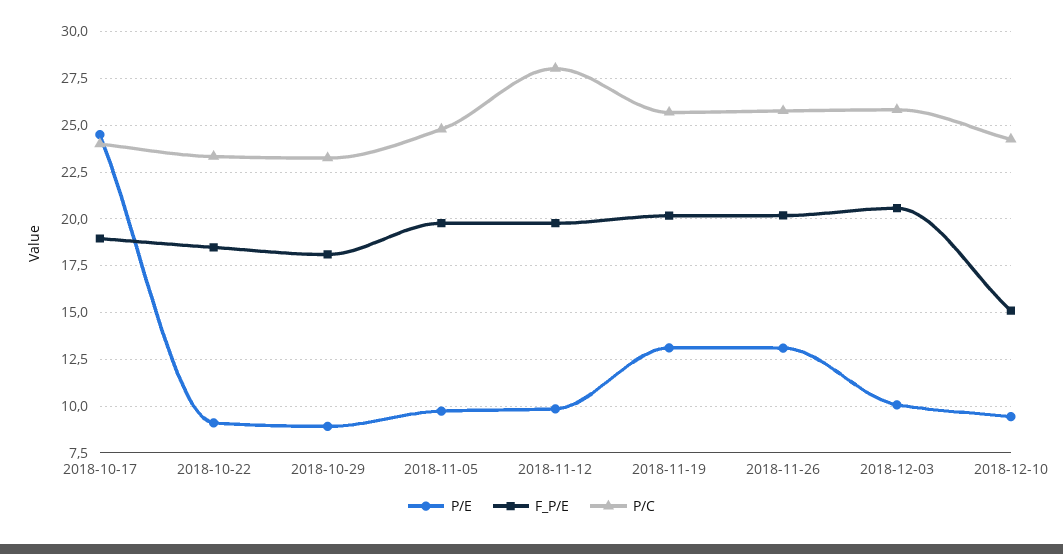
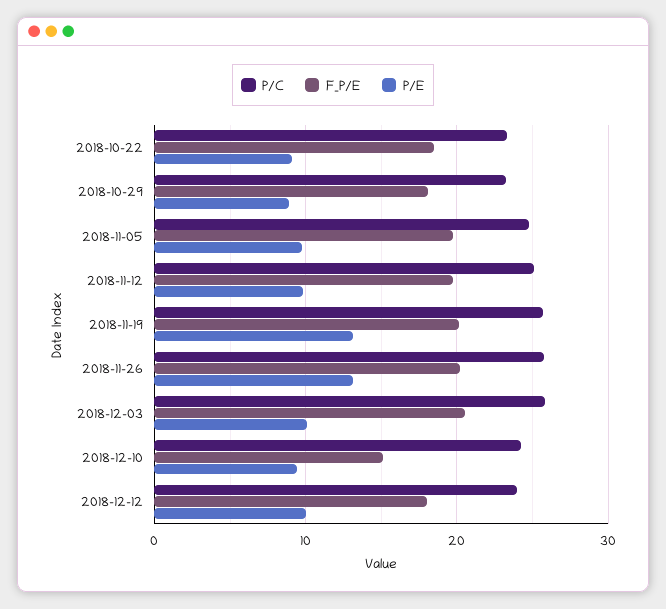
P/E, 2018-10-17: 24.5 -> none
F_P/E, 2018-10-17: 19 -> none
P/C, 2018-10-17: 24 -> none
P/C, 2018-11-12: 28 -> 25
P/C, 2018-12-12: none -> 24
F_P/E, 2018-12-12: none -> 18
P/E, 2018-12-12: none -> 10

